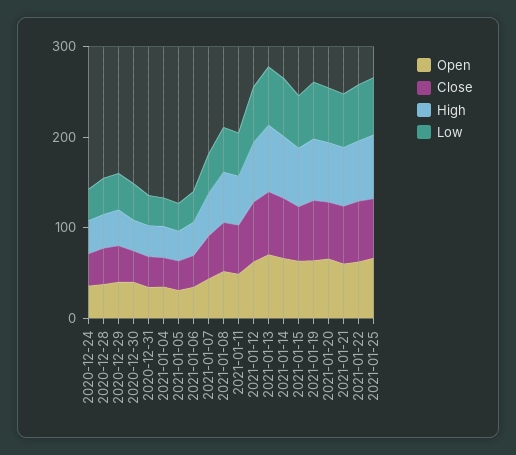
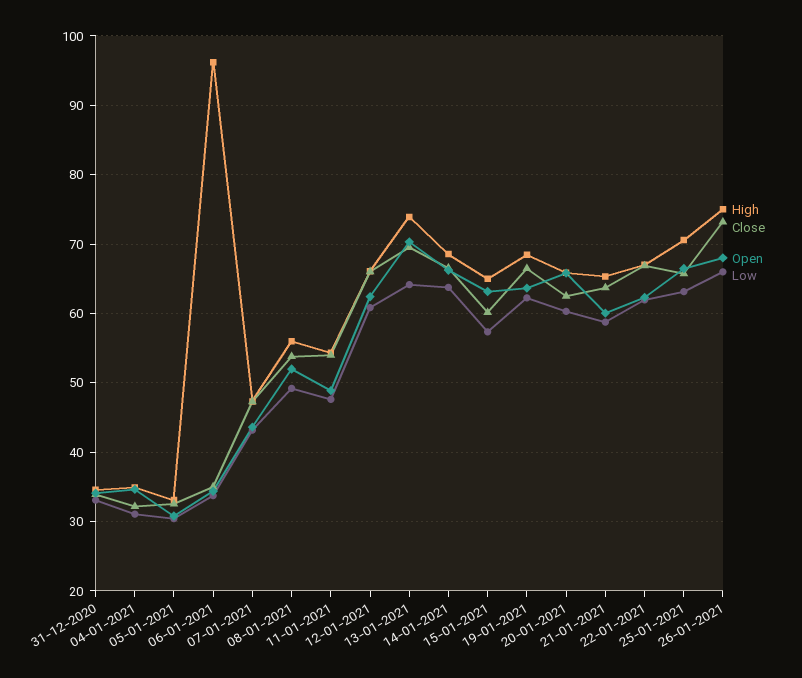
Open, 2020-12-24: 40 -> none
Close, 2020-12-24: 40 -> none
High, 2020-12-24: 40 -> none
Low, 2020-12-24: 40 -> none
Open, 2020-12-28: 40 -> none
Close, 2020-12-28: 40 -> none
High, 2020-12-28: 40 -> none
Low, 2020-12-28: 40 -> none
Open, 2020-12-29: 40 -> none
Close, 2020-12-29: 40 -> none
High, 2020-12-29: 40 -> none
Low, 2020-12-29: 40 -> none
Open, 2020-12-30: 40 -> none
Close, 2020-12-30: 40 -> none
High, 2020-12-30: 40 -> none
Low, 2020-12-30: 40 -> none
High, 2021-01-06: 40 -> 96
High, 26-01-2021: none -> 75
Close, 26-01-2021: none -> 73
Open, 26-01-2021: none -> 68
Low, 26-01-2021: none -> 66

